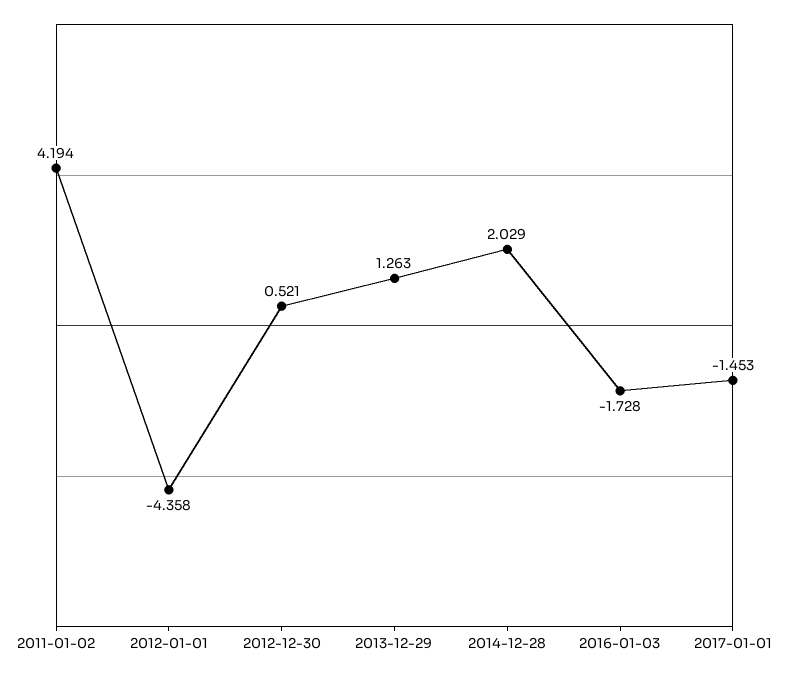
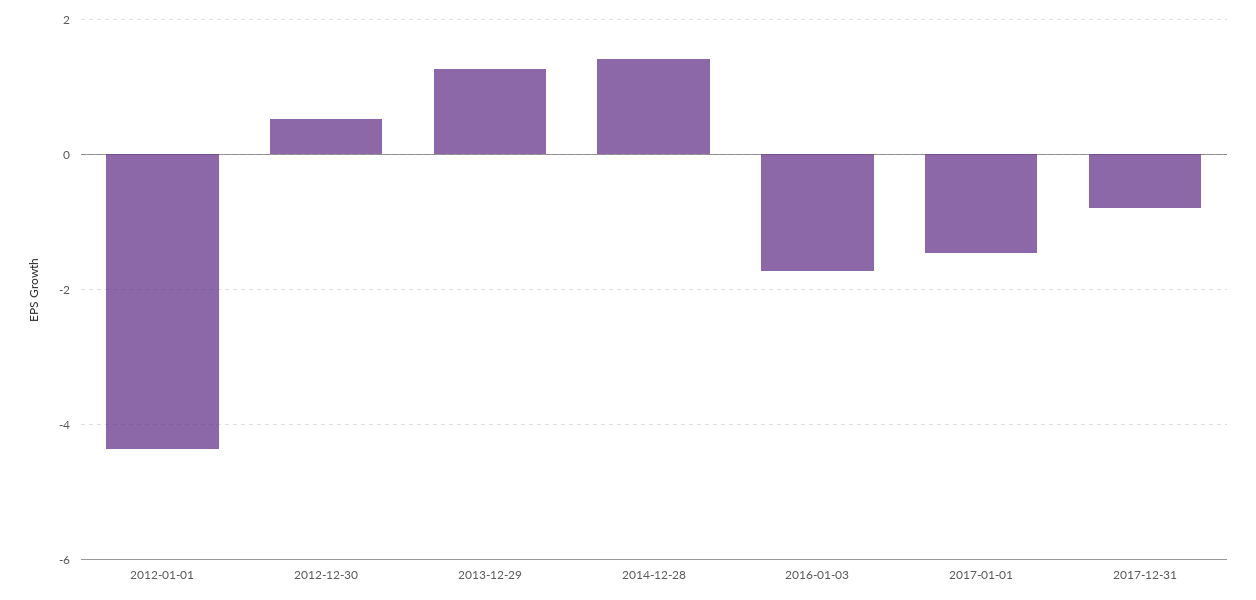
2011-01-02: 4.194 -> none
2014-12-28: 2.029 -> 1.4
2017-12-31: none -> -0.8

